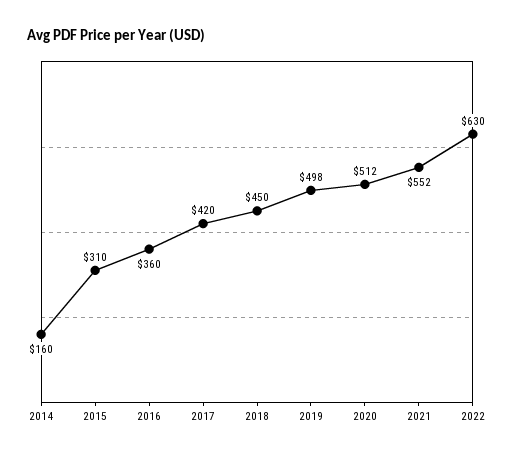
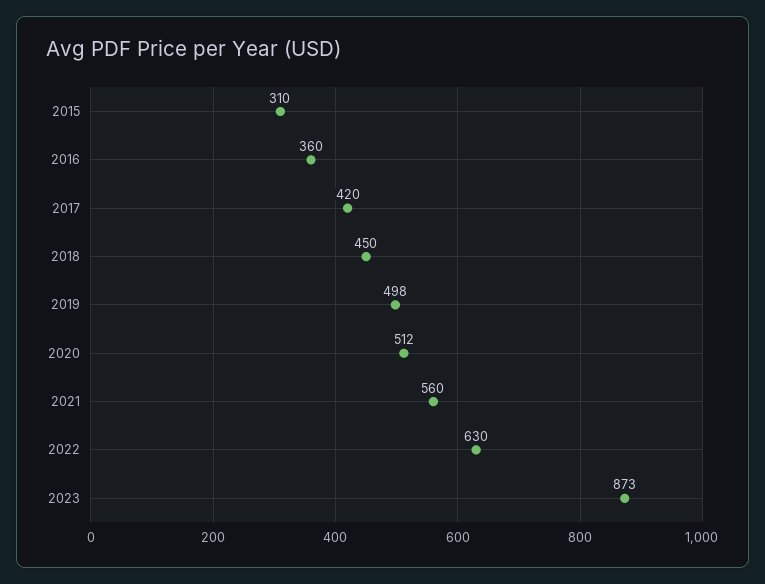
2014: 160 -> none
2021: 552 -> 560
2023: none -> 873

